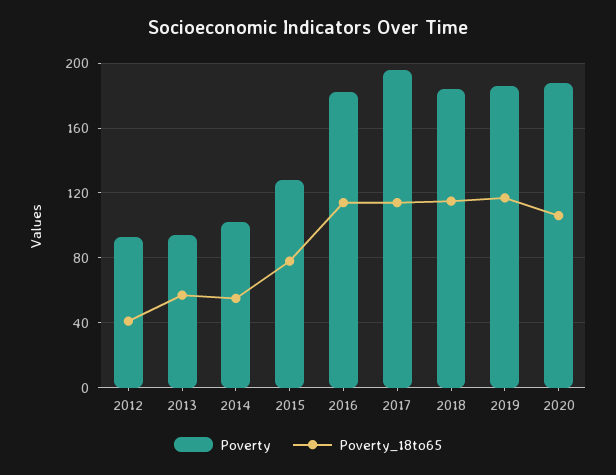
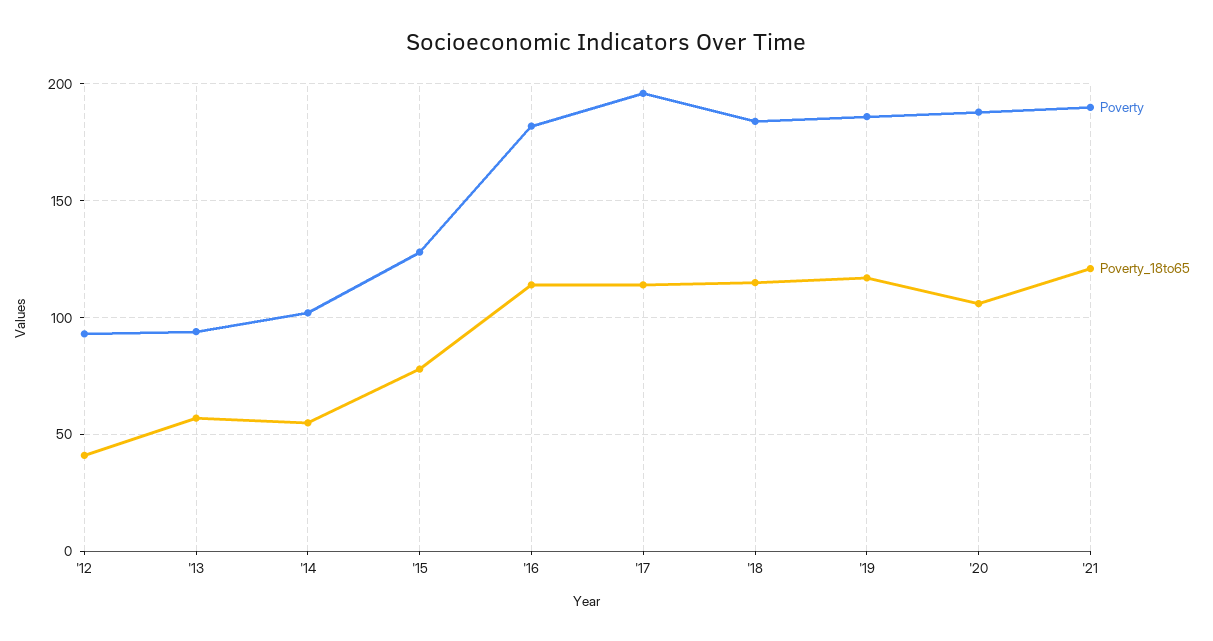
Poverty, '21: none -> 190
Poverty_18to65, '21: none -> 120

